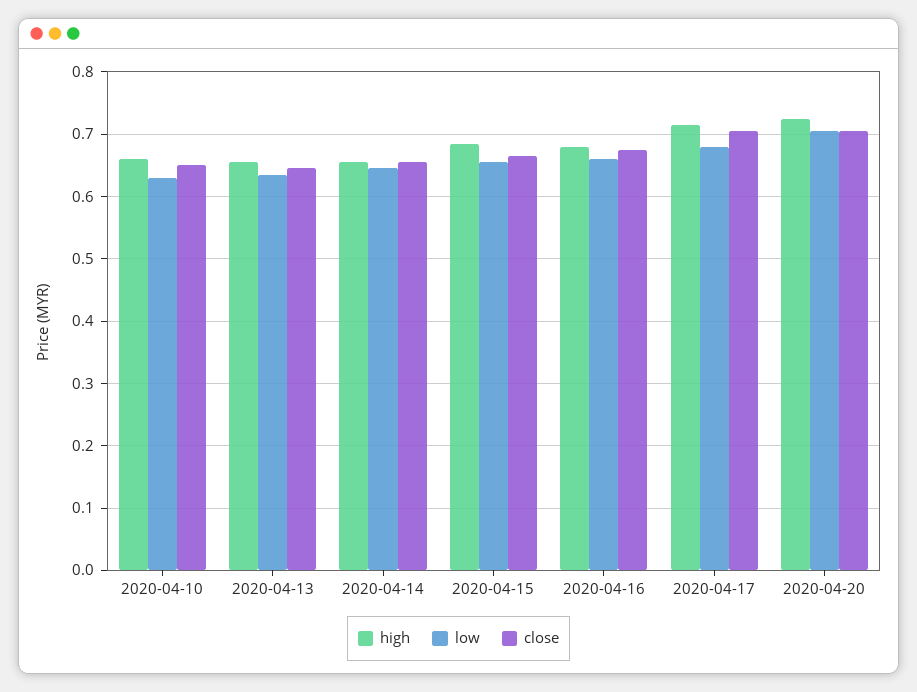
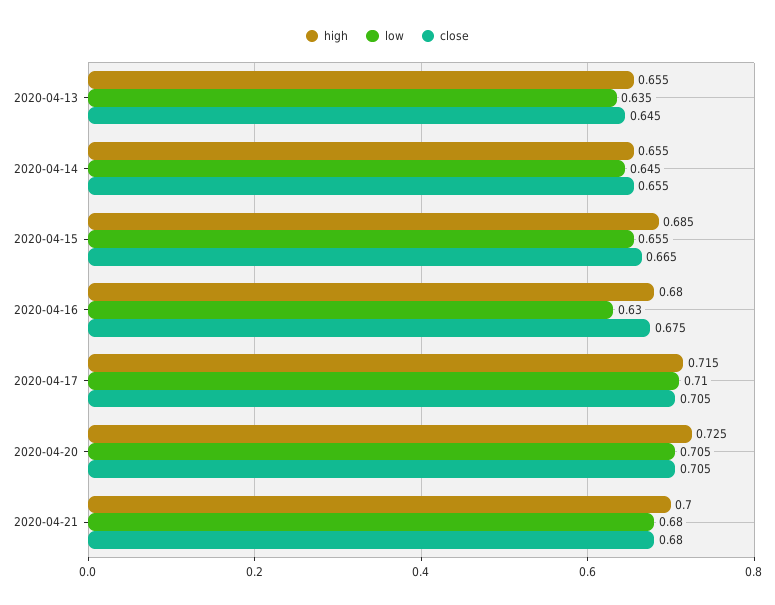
high, 2020-04-10: 0.66 -> none
low, 2020-04-10: 0.63 -> none
close, 2020-04-10: 0.65 -> none
low, 2020-04-16: 0.66 -> 0.63
low, 2020-04-17: 0.68 -> 0.71
high, 2020-04-21: none -> 0.7
low, 2020-04-21: none -> 0.68
close, 2020-04-21: none -> 0.68

